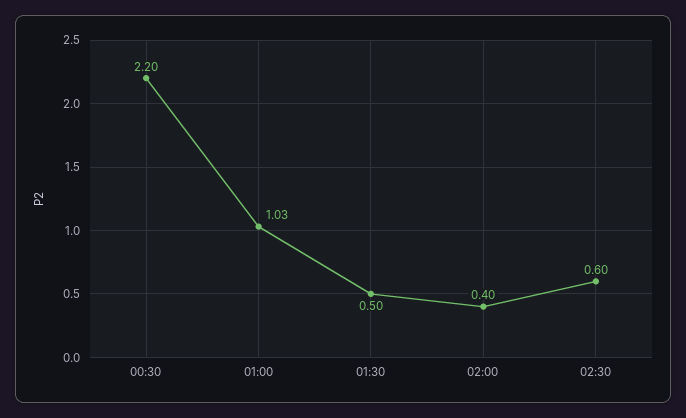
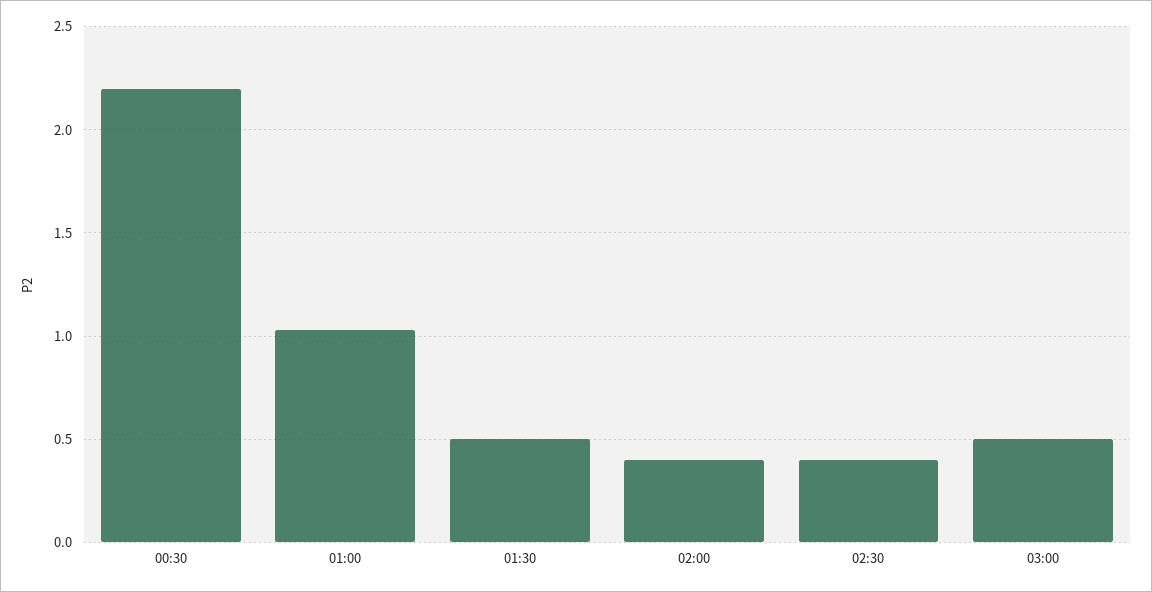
02:30: 0.6 -> 0.4
03:00: none -> 0.5

